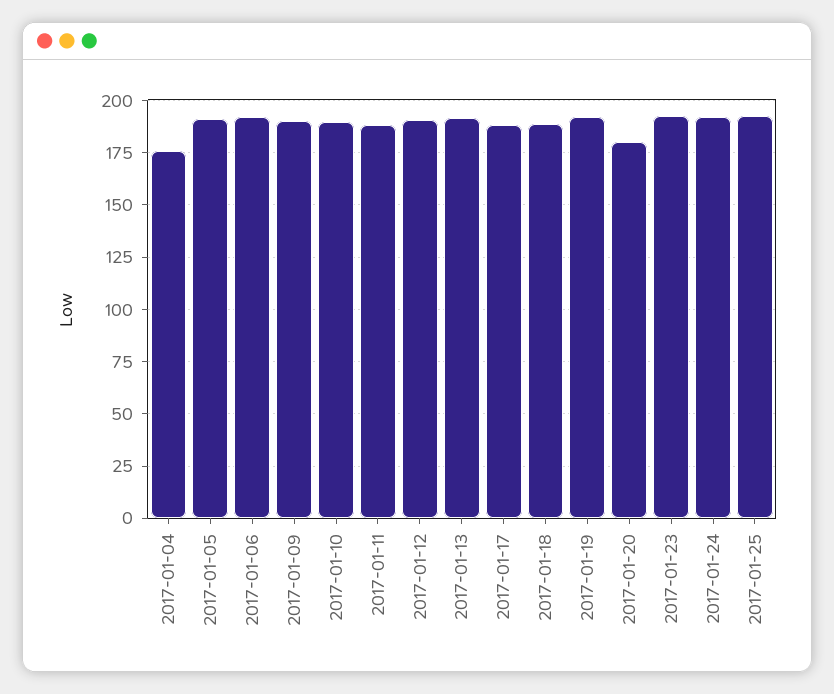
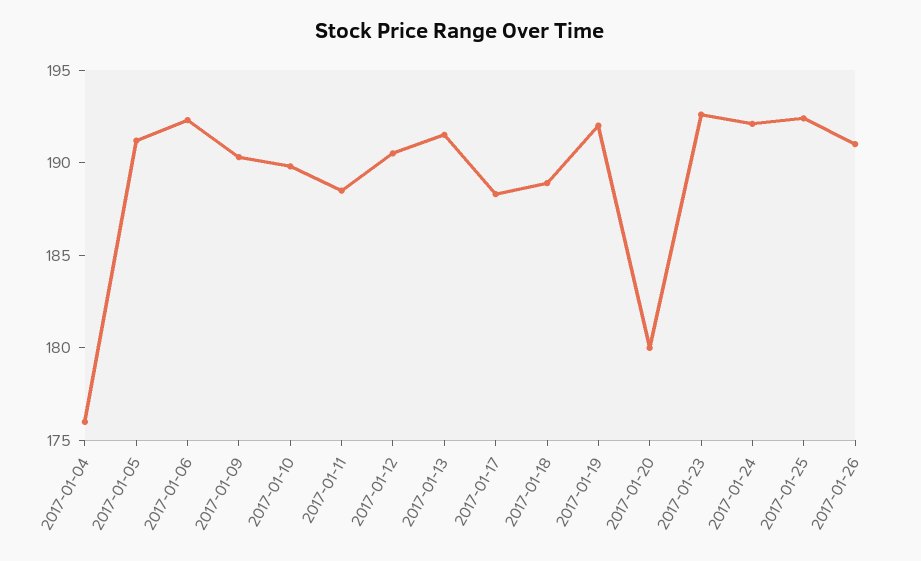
2017-01-26: none -> 191

